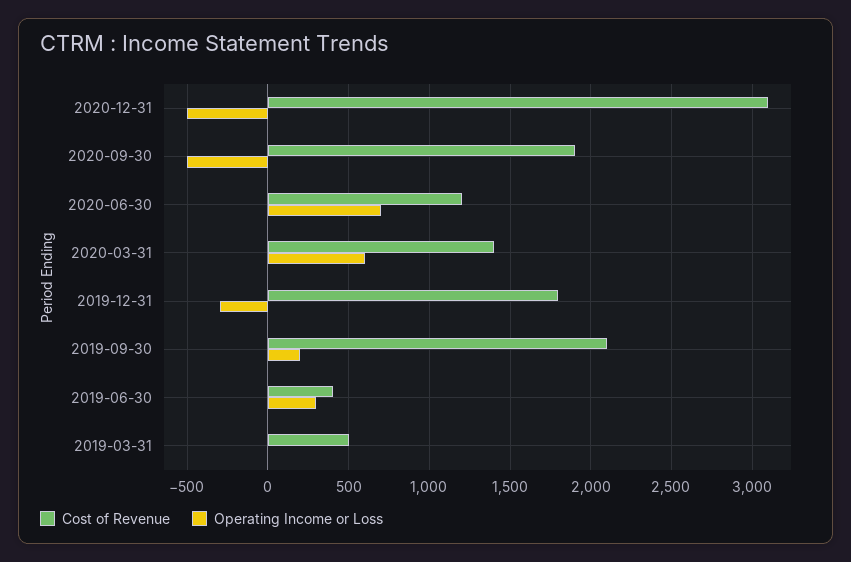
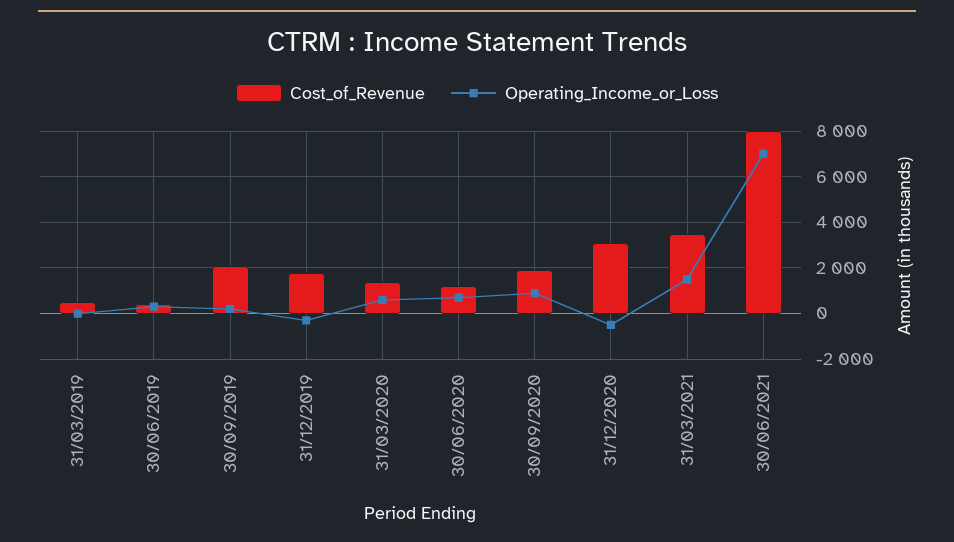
Operating Income or Loss, 2020-09-30: -500 -> 1000
Cost of Revenue, 31/03/2021: none -> 3500
Operating Income or Loss, 31/03/2021: none -> 1500
Cost of Revenue, 30/06/2021: none -> 8000
Operating Income or Loss, 30/06/2021: none -> 7000

